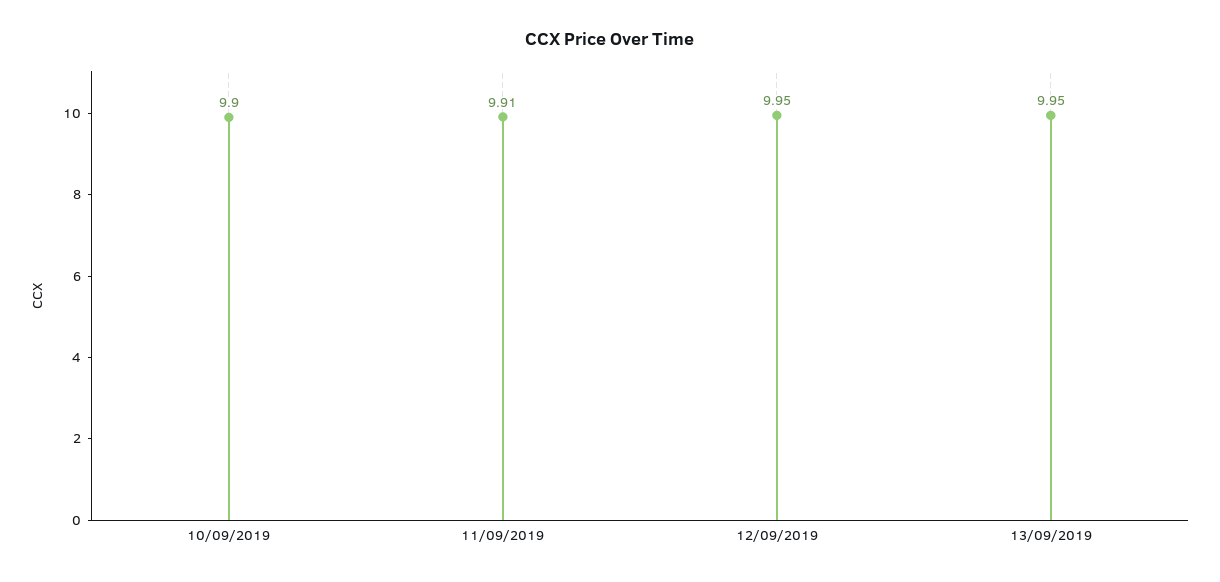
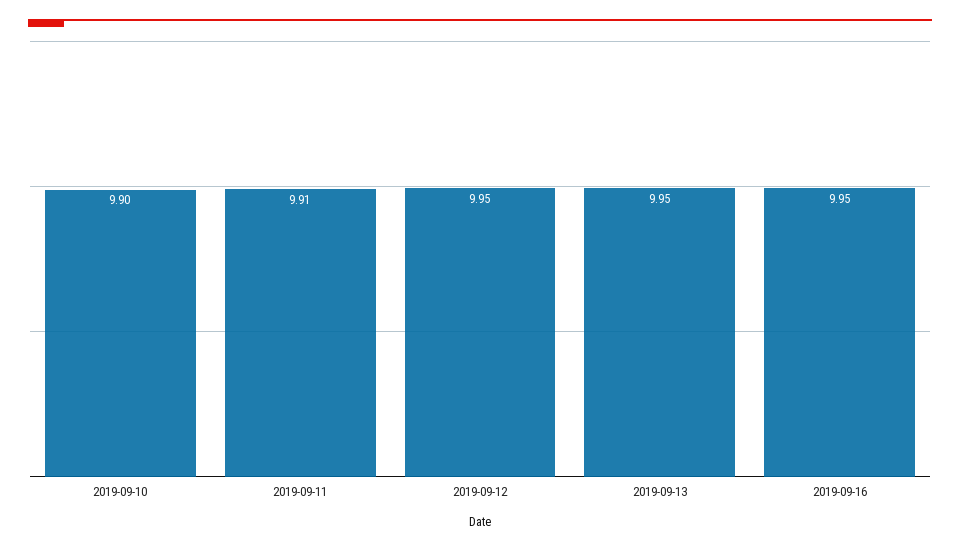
2019-09-16: none -> 9.95

